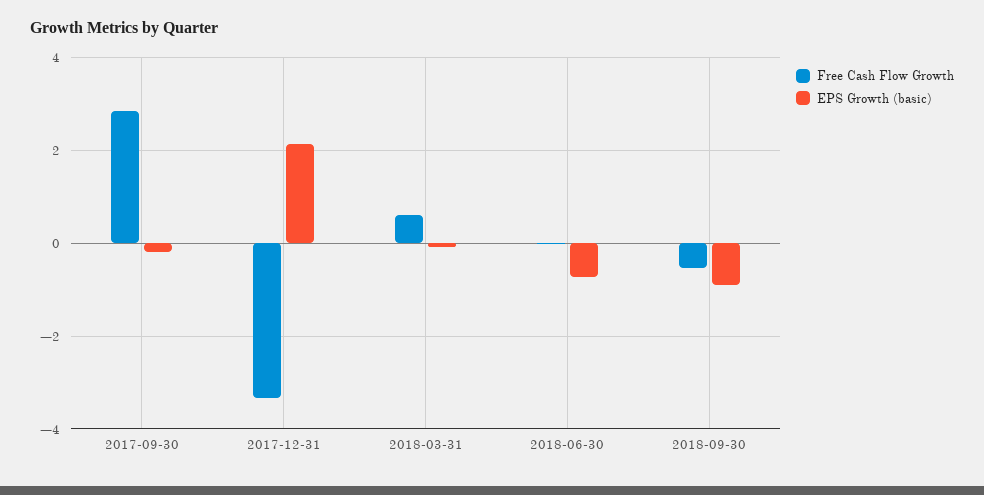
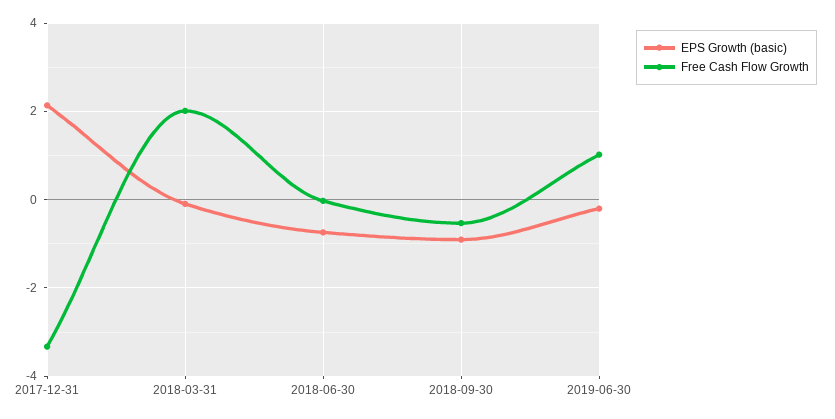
Free Cash Flow Growth, 2017-09-30: 2.8 -> none
EPS Growth (basic), 2017-09-30: -0.2 -> none
Free Cash Flow Growth, 2018-03-31: 0.6 -> 2
EPS Growth (basic), 2019-06-30: none -> -0.2
Free Cash Flow Growth, 2019-06-30: none -> 1

